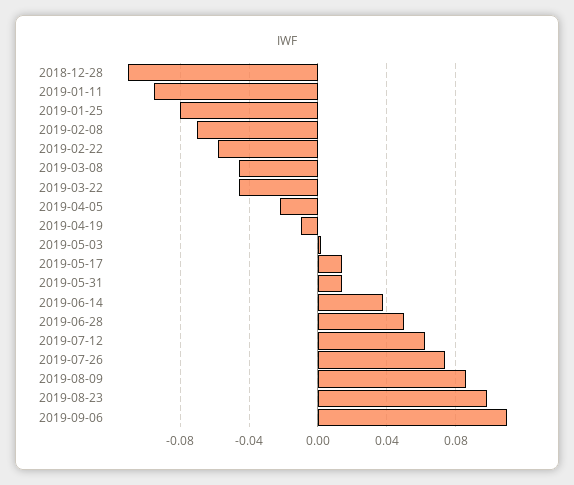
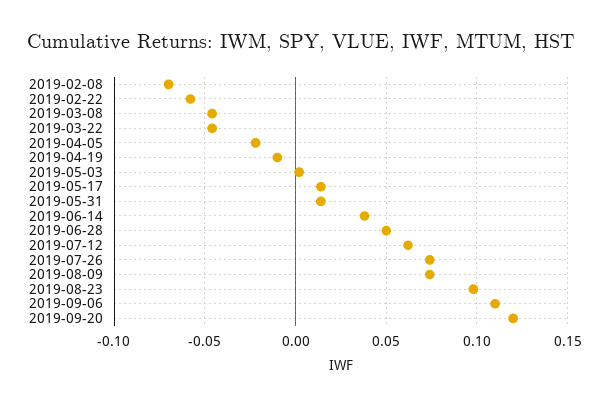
2018-12-28: -0.11 -> none
2019-01-11: -0.095 -> none
2019-01-25: -0.08 -> none
2019-08-09: 0.085 -> 0.075
2019-09-20: none -> 0.12

